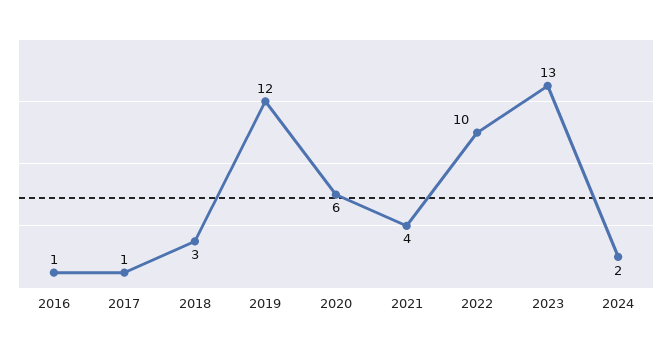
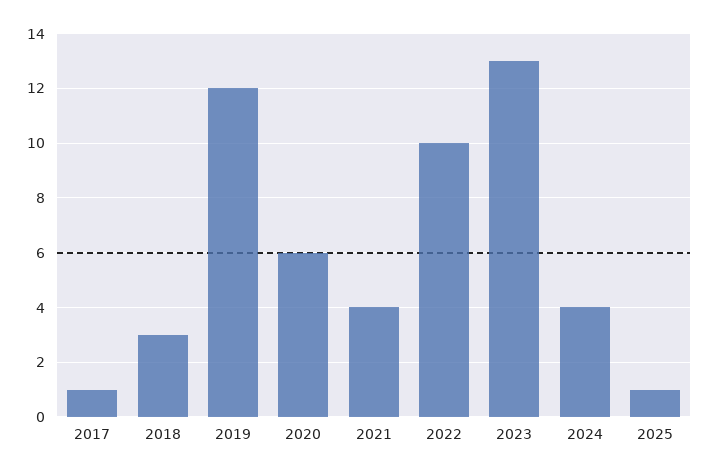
2016: 1 -> none
2024: 2 -> 4
2025: none -> 1

